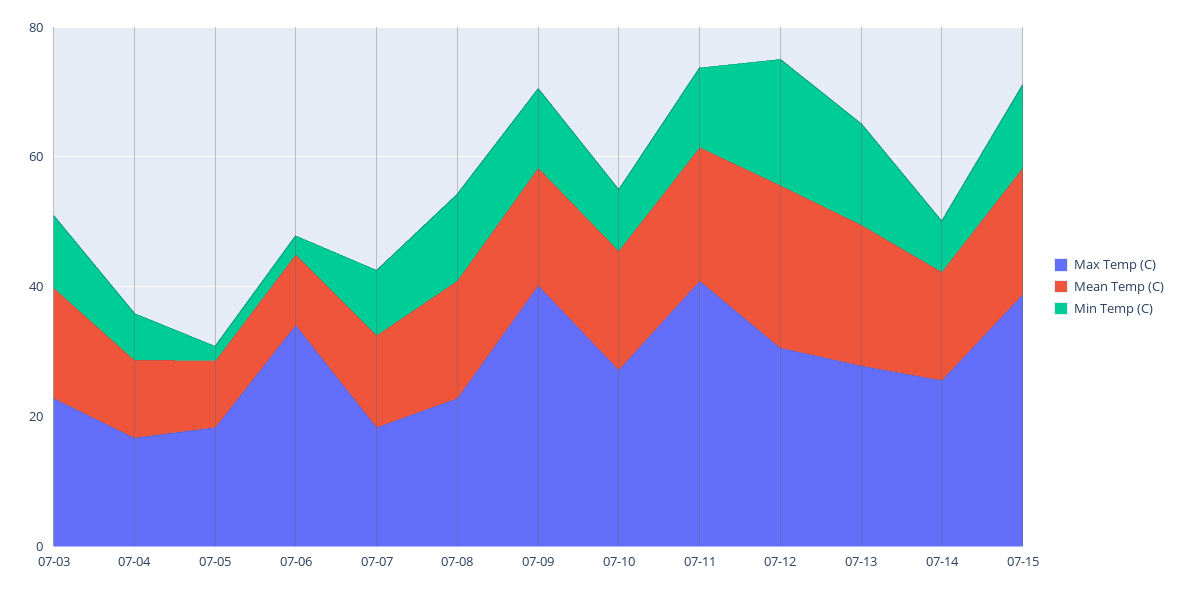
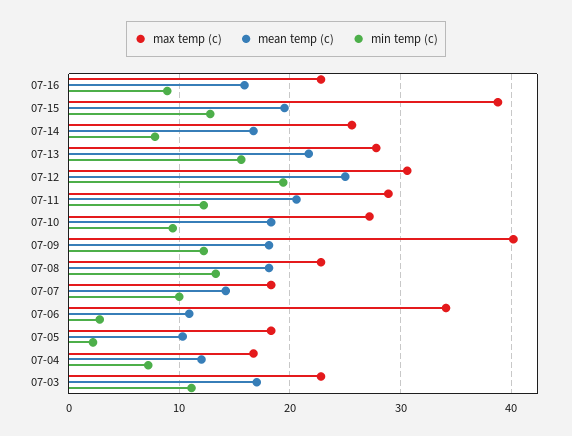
Max Temp (C), 07-11: 40 -> 29
Max Temp (C), 07-16: none -> 23
Mean Temp (C), 07-16: none -> 16
Min Temp (C), 07-16: none -> 9

